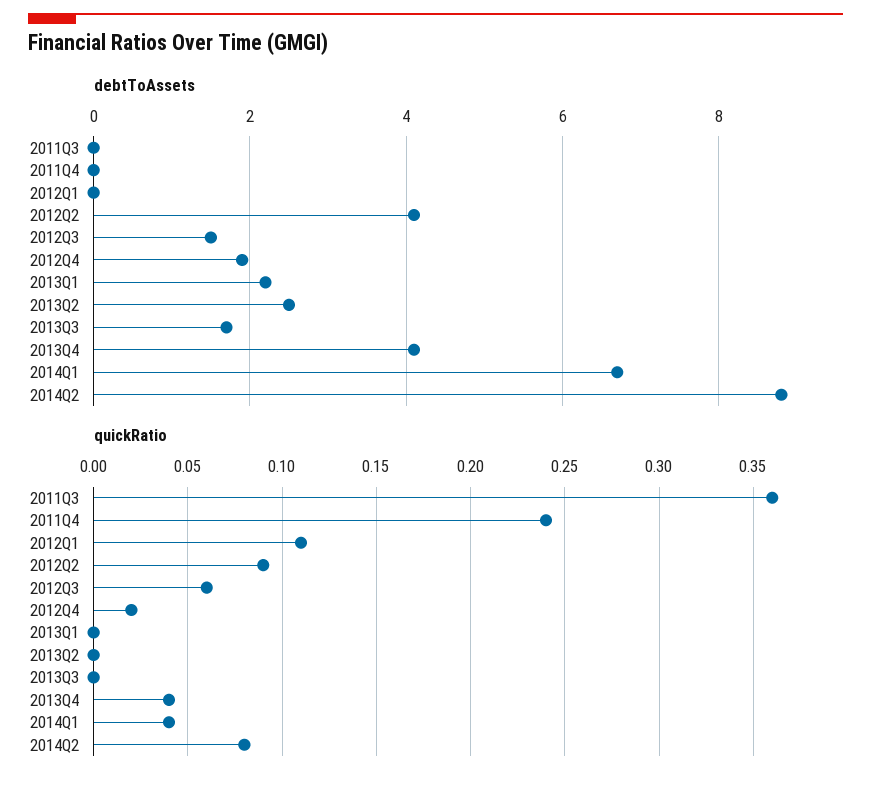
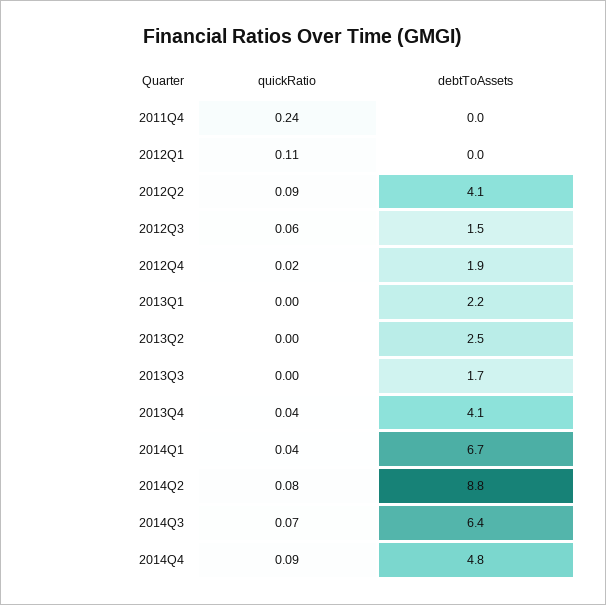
debtToAssets, 2011Q3: 0 -> none
quickRatio, 2011Q3: 0.36 -> none
quickRatio, 2014Q3: none -> 0.07
debtToAssets, 2014Q3: none -> 6.4
quickRatio, 2014Q4: none -> 0.09
debtToAssets, 2014Q4: none -> 4.8

